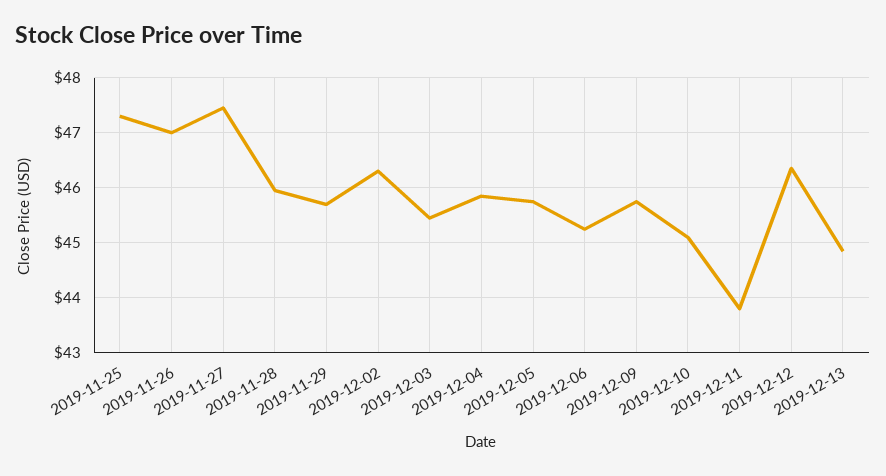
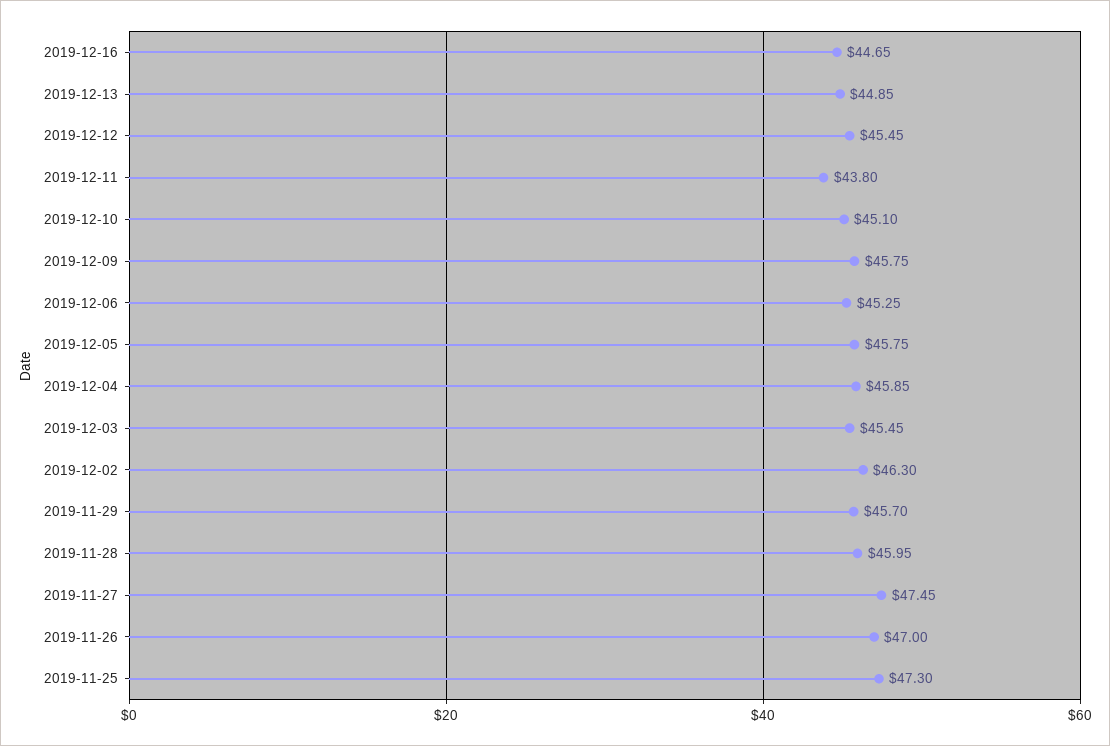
2019-12-12: 46.4 -> 45.45
2019-12-16: none -> 44.65

